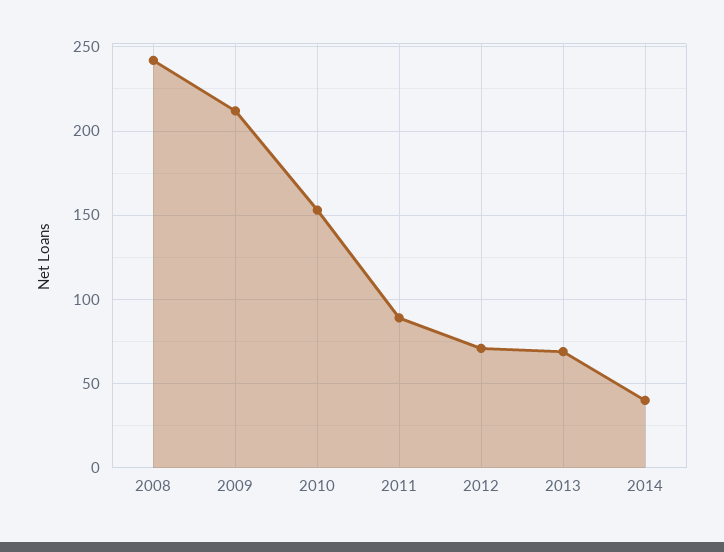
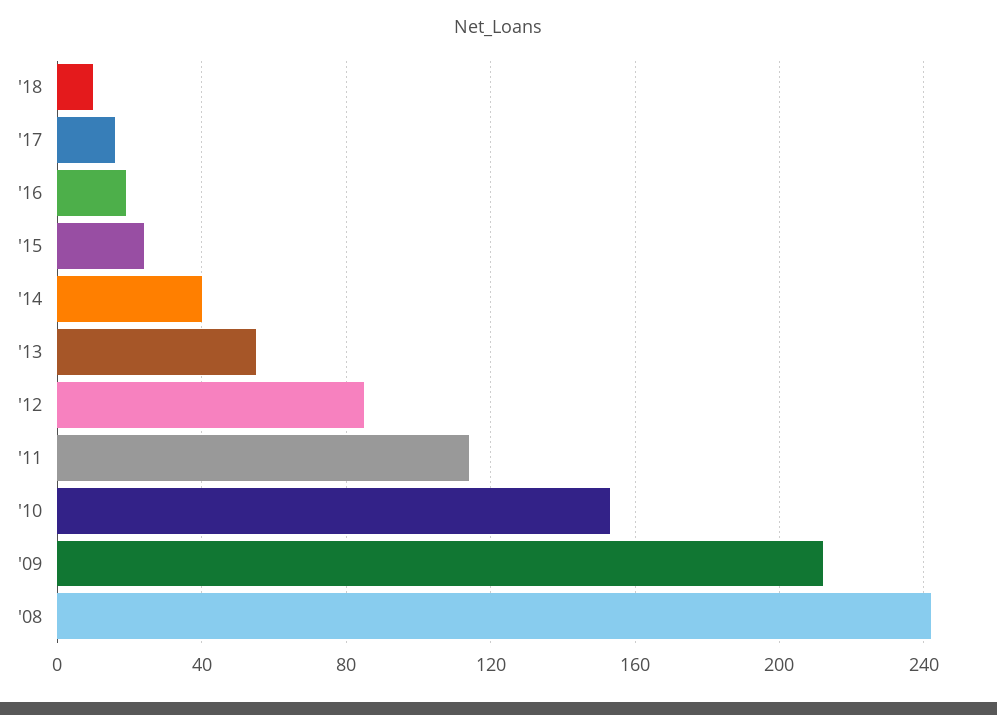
2011: 90 -> 115
2012: 70 -> 85
2013: 70 -> 55
'18: none -> 10
'17: none -> 15
'16: none -> 20
'15: none -> 25

